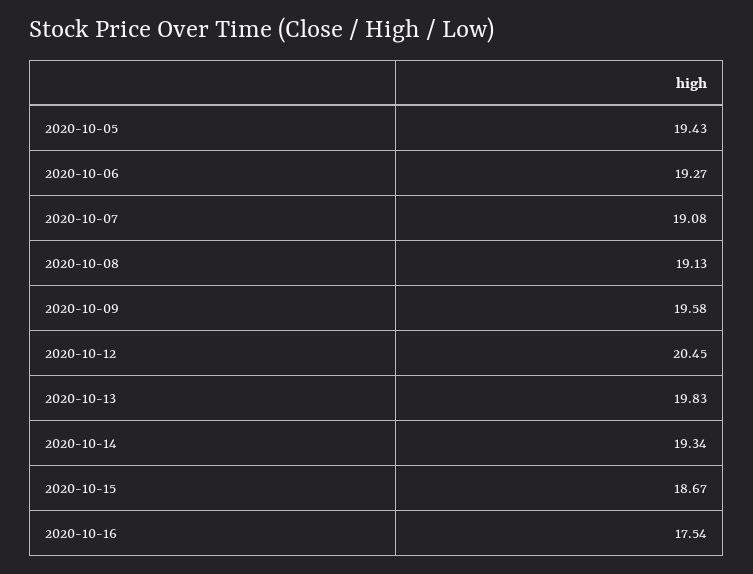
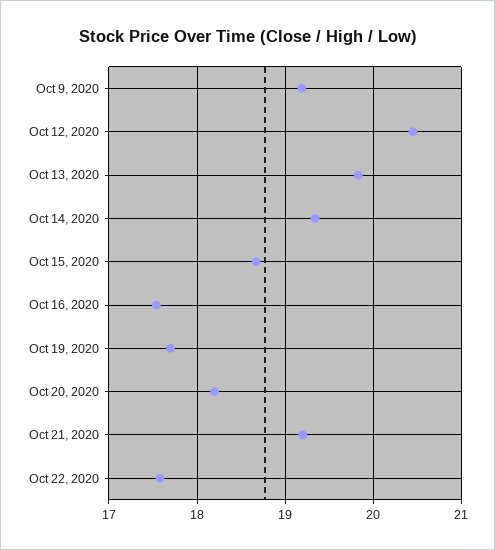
2020-10-05: 19.43 -> none
2020-10-06: 19.27 -> none
2020-10-07: 19.08 -> none
2020-10-08: 19.13 -> none
2020-10-09: 19.58 -> 19.2
Oct 19, 2020: none -> 17.7
Oct 20, 2020: none -> 18.2
Oct 21, 2020: none -> 19.2
Oct 22, 2020: none -> 17.6

